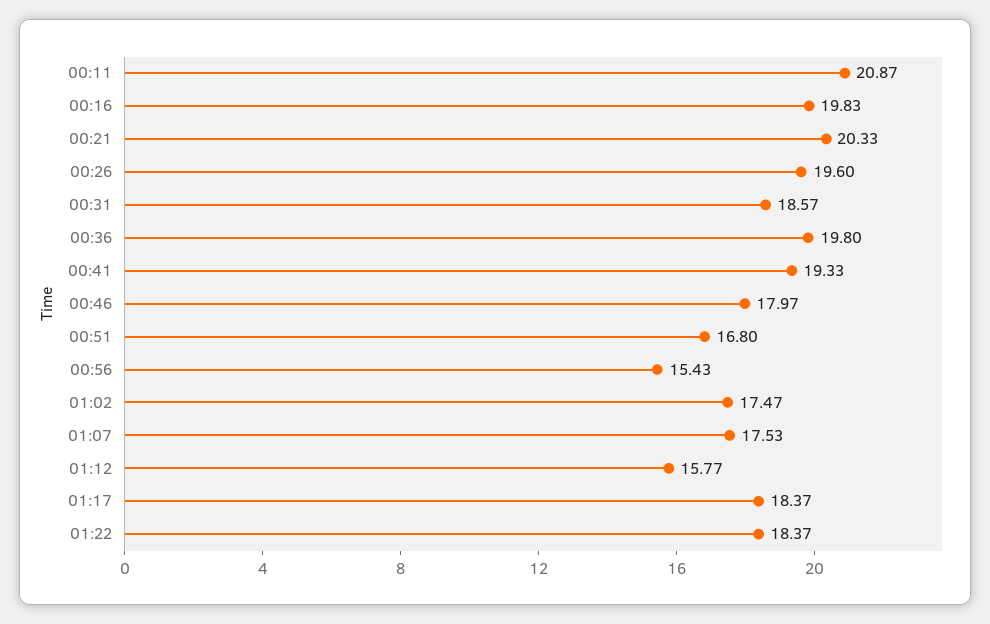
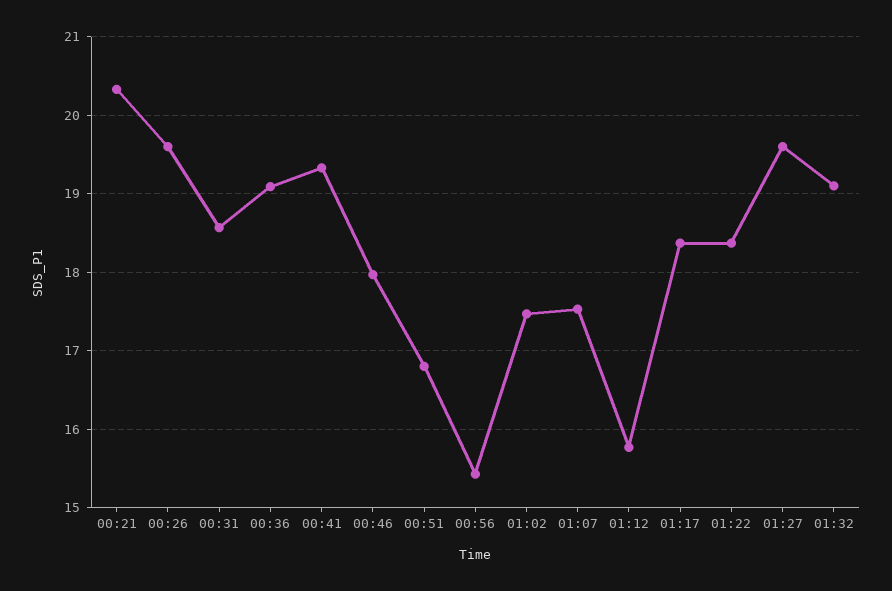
00:11: 20.87 -> none
00:16: 19.83 -> none
00:36: 19.8 -> 19.1
01:27: none -> 19.6
01:32: none -> 19.1

